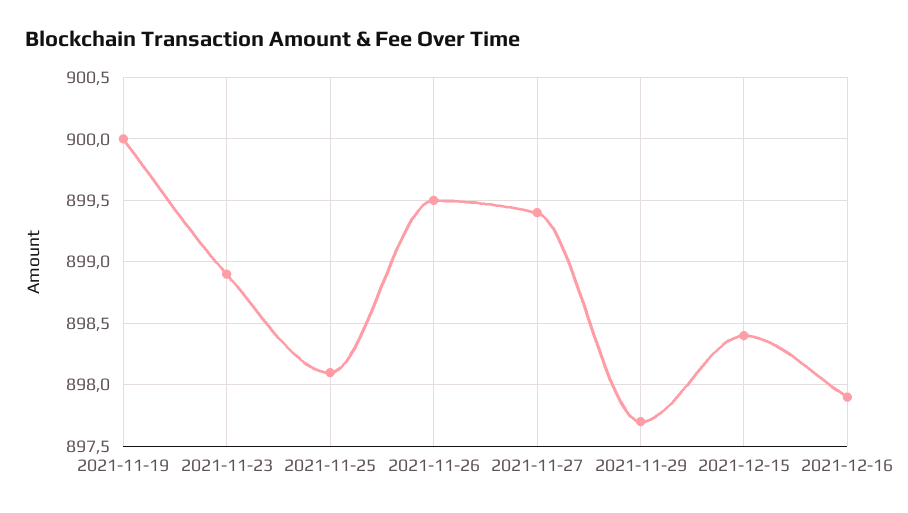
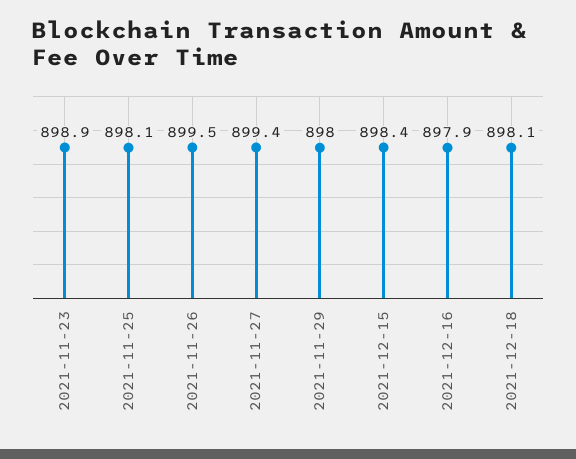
2021-11-19: 900 -> none
2021-11-29: 897.7 -> 898
2021-12-18: none -> 898.1

